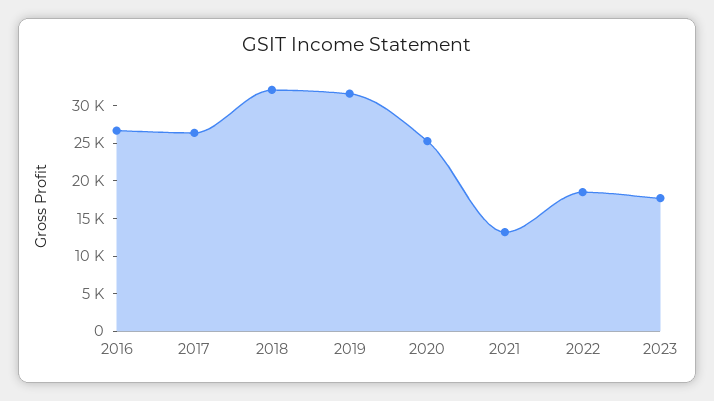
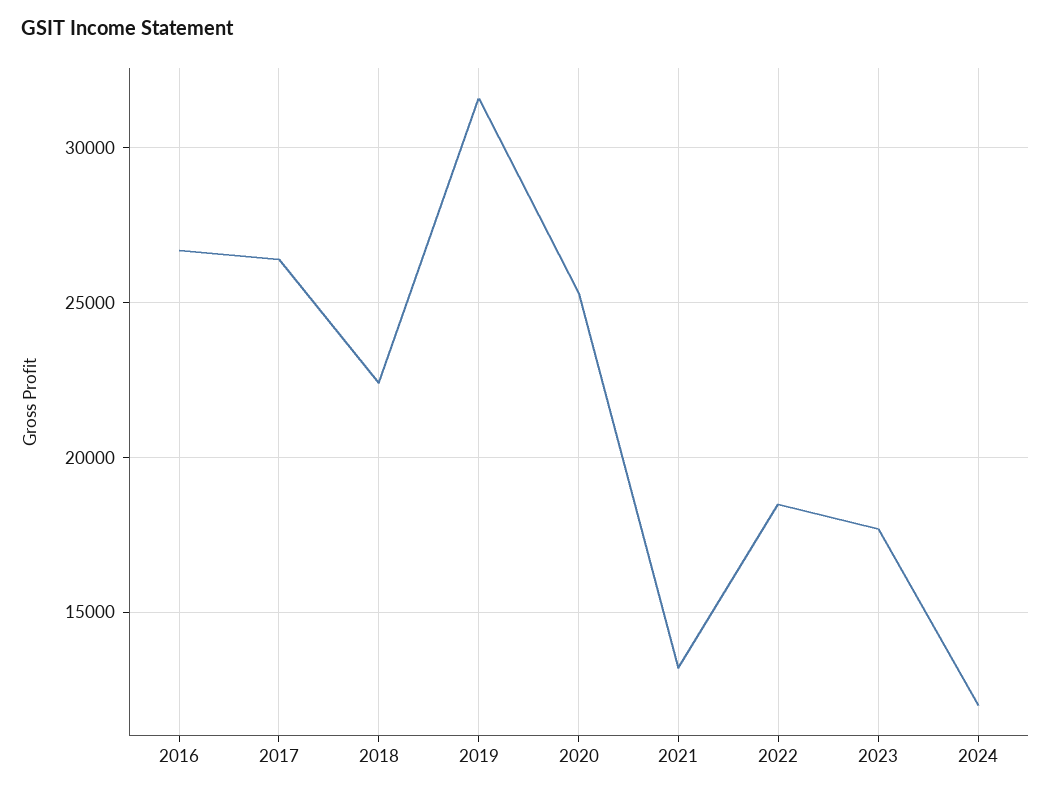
2018: 32500 -> 22500
2024: none -> 12000

